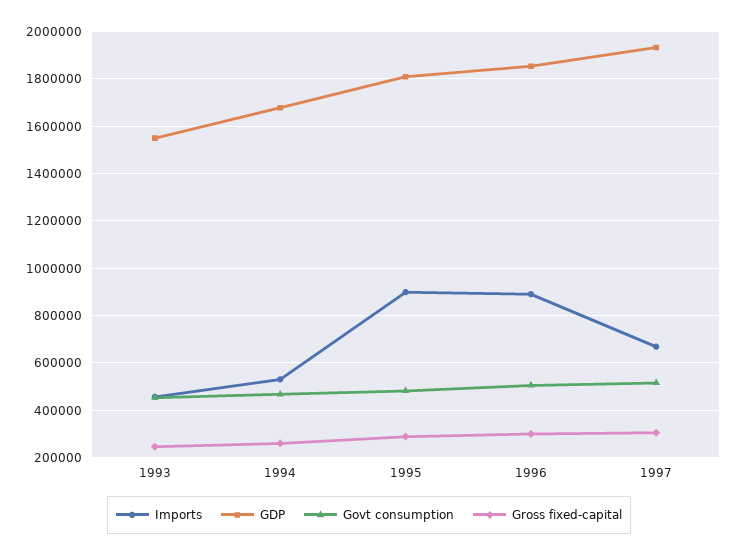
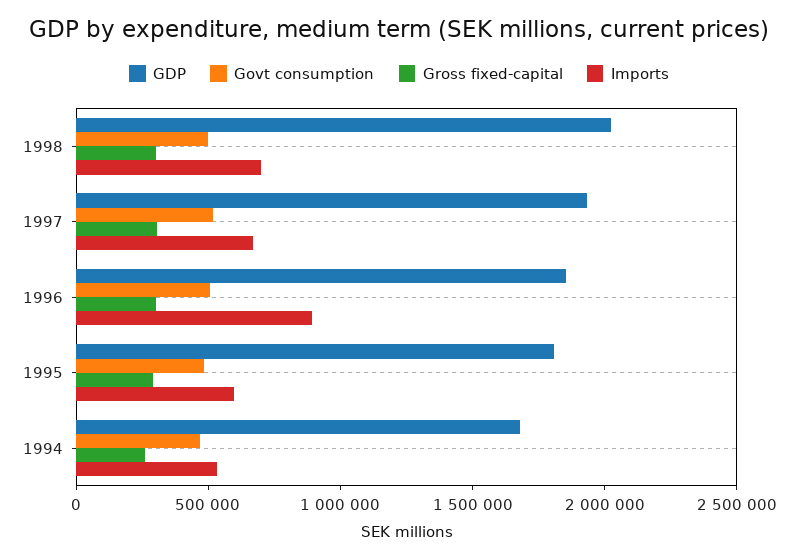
Imports, 1993: 450000 -> none
GDP, 1993: 1550000 -> none
Govt consumption, 1993: 450000 -> none
Gross fixed-capital, 1993: 250000 -> none
Imports, 1995: 900000 -> 600000
GDP, 1998: none -> 2000000
Govt consumption, 1998: none -> 500000
Gross fixed-capital, 1998: none -> 300000
Imports, 1998: none -> 700000

